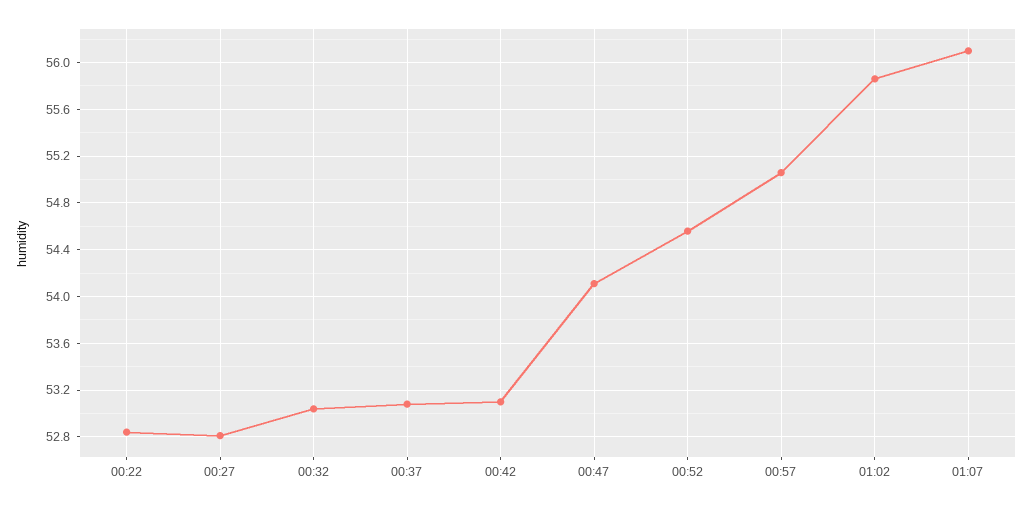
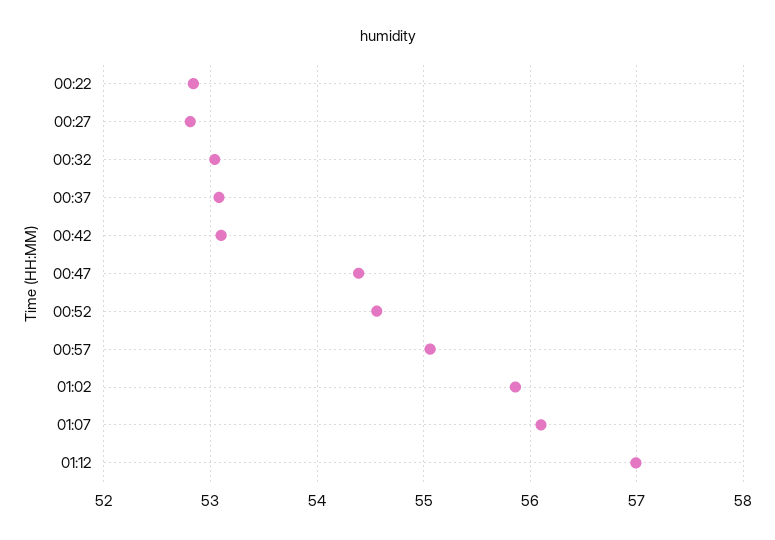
00:47: 54.1 -> 54.4
01:12: none -> 57

